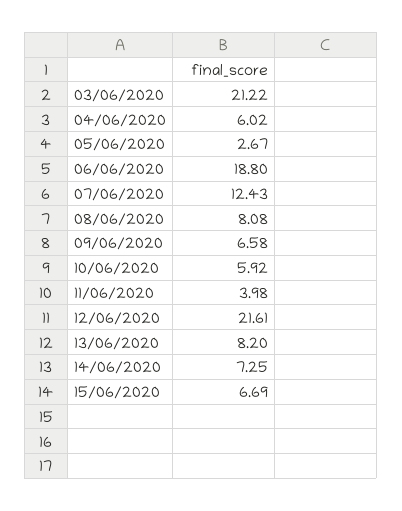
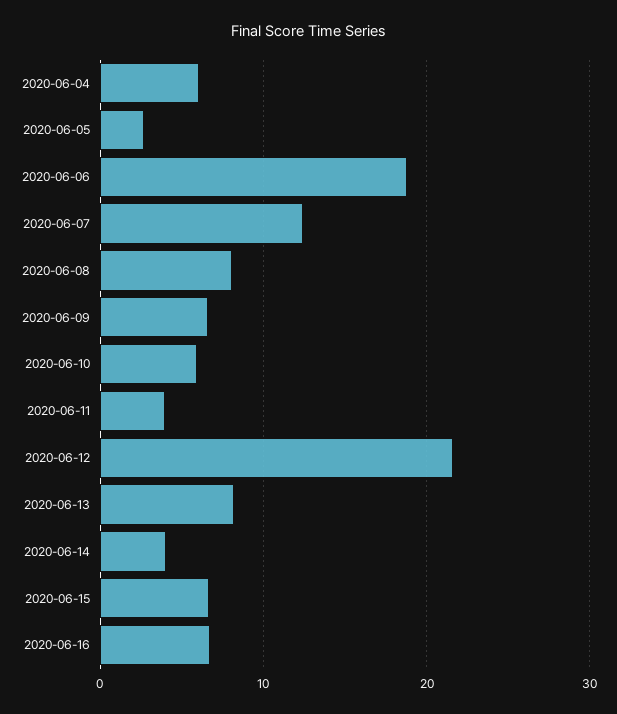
03/06/2020: 21.22 -> none
14/06/2020: 7.25 -> 4
2020-06-16: none -> 7

